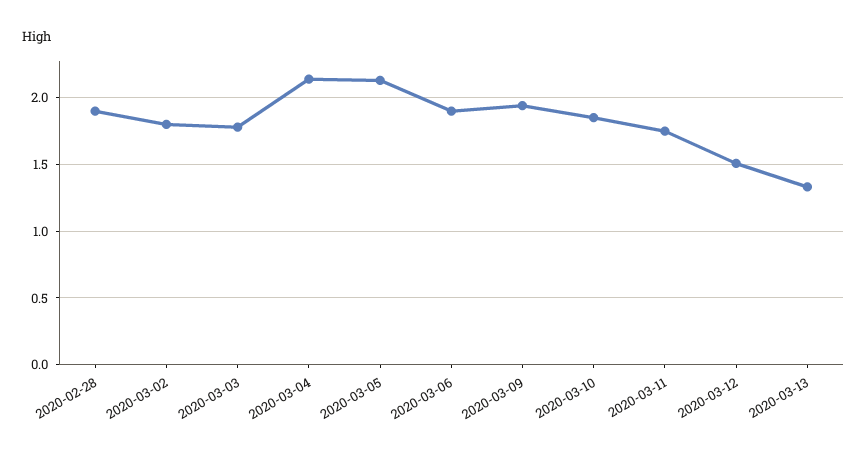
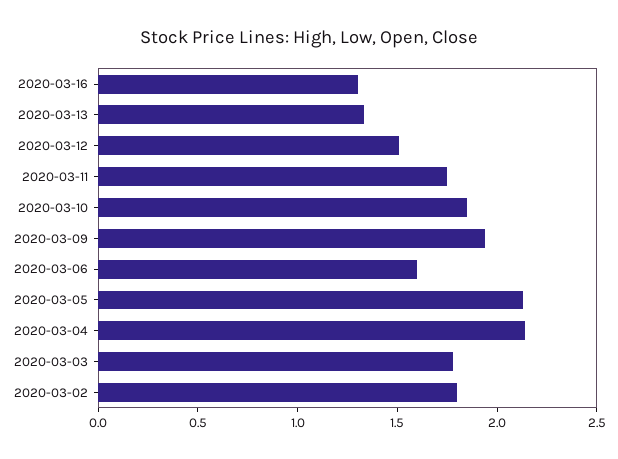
2020-02-28: 1.9 -> none
2020-03-06: 1.9 -> 1.6
2020-03-16: none -> 1.3

